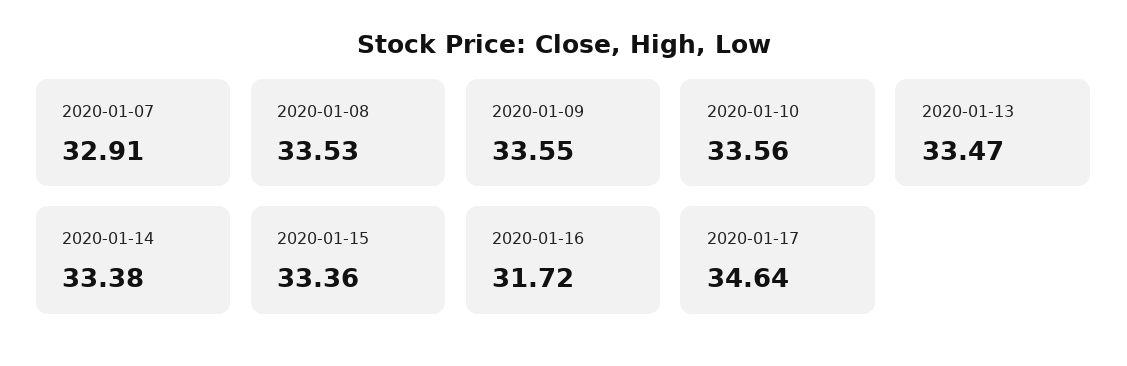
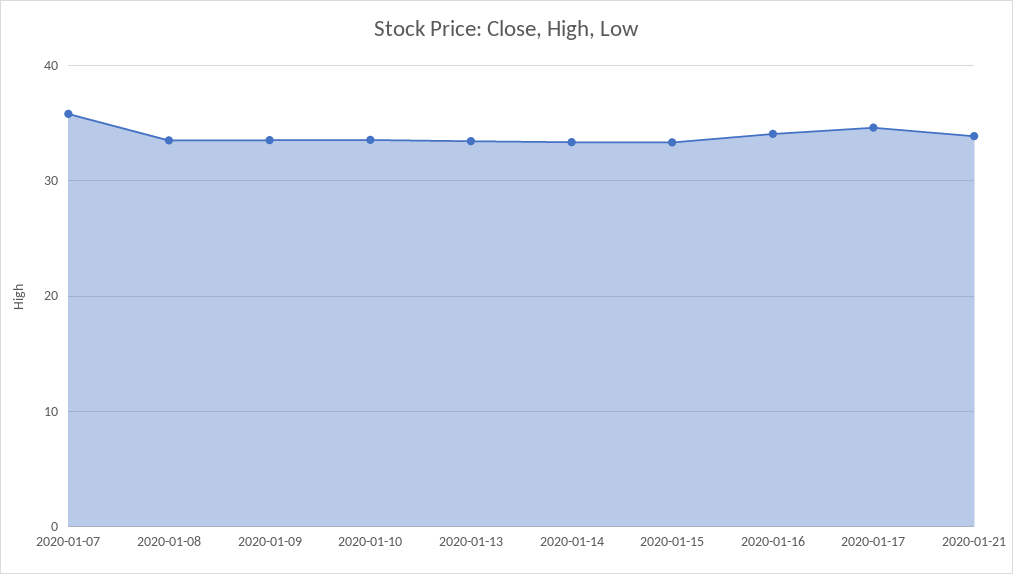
2020-01-07: 32.91 -> 36
2020-01-16: 31.72 -> 34
2020-01-21: none -> 34

